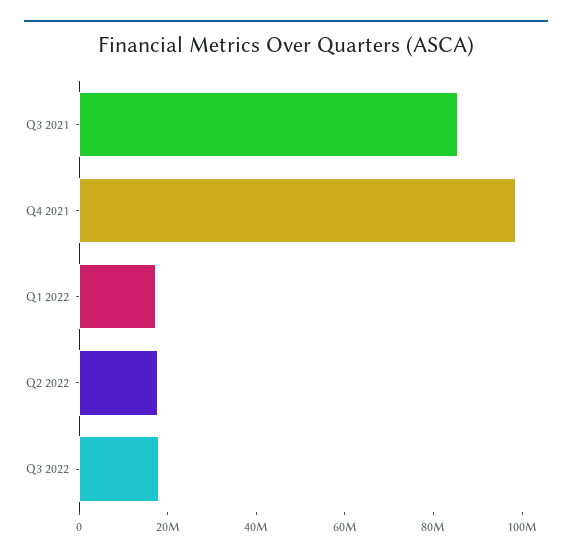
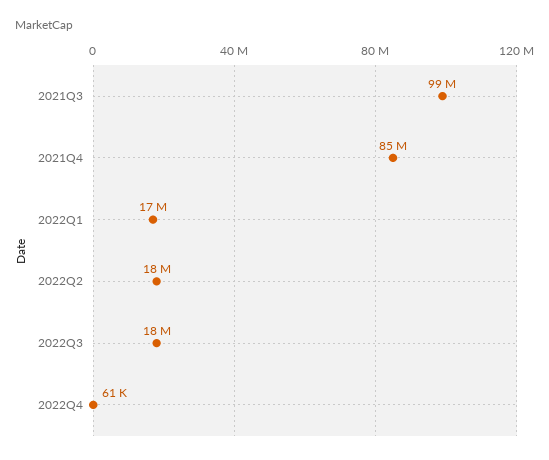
Q3 2021: 85000000 -> 99000000
Q4 2021: 100000000 -> 85000000
2022Q4: none -> 61000

